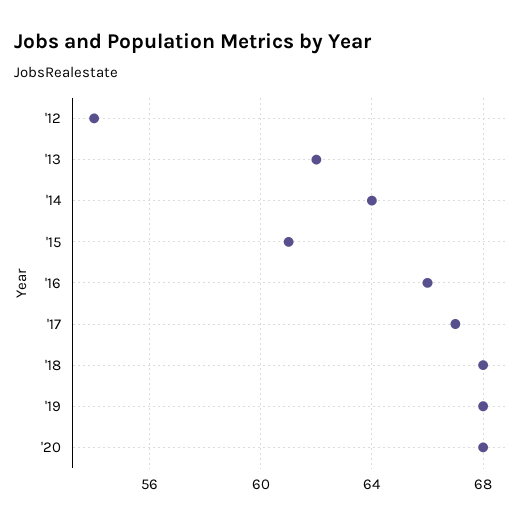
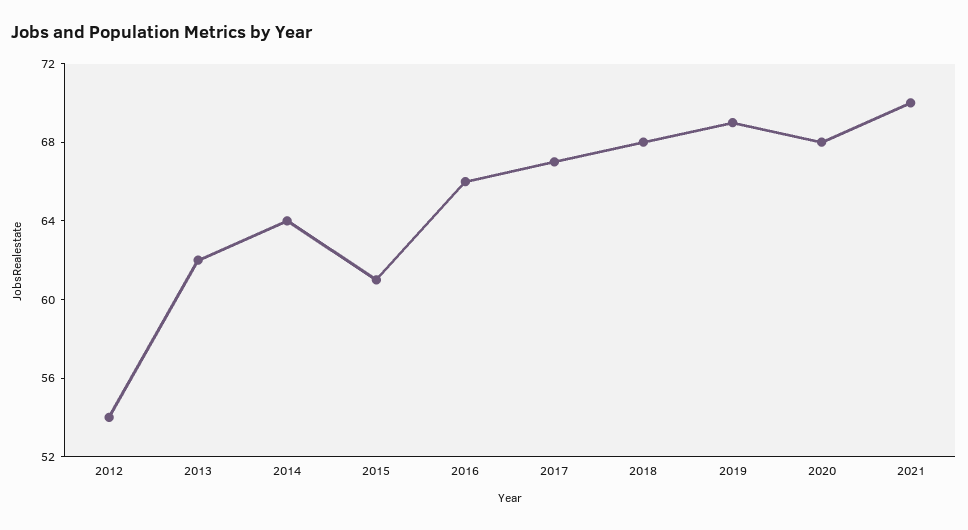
'19: 68 -> 69
2021: none -> 70

